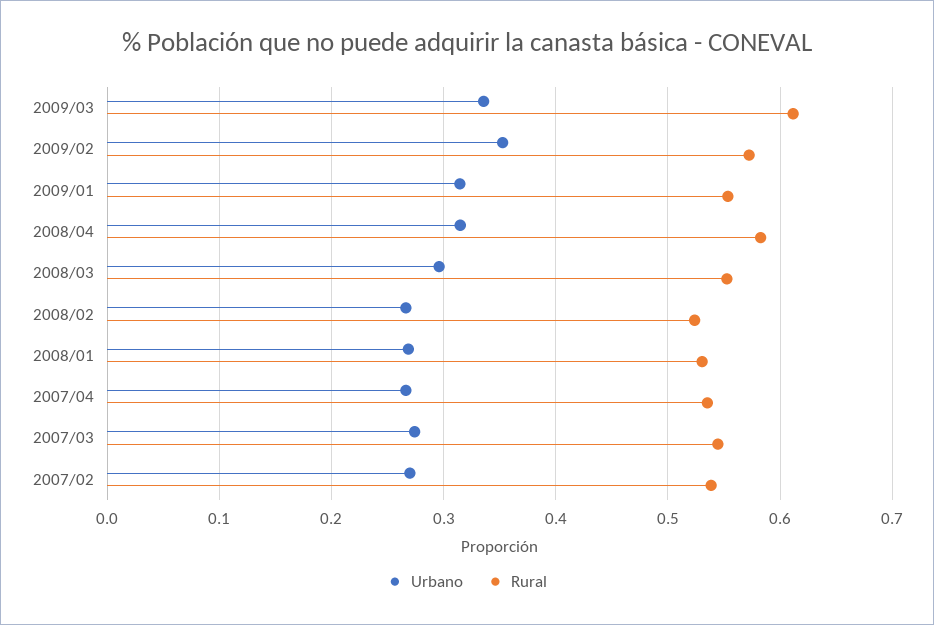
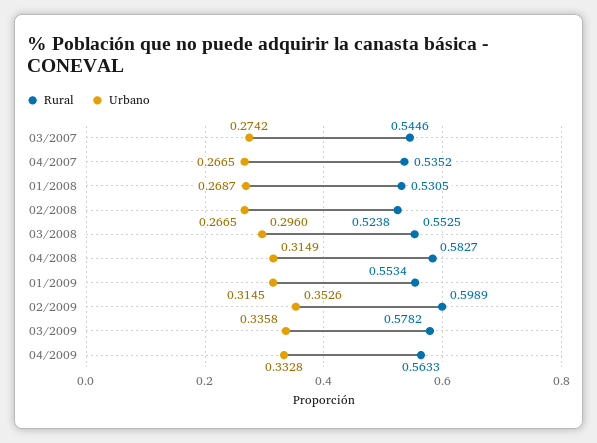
Rural, 2009/03: 0.61 -> 0.5782
Rural, 2009/02: 0.57 -> 0.5989
Urbano, 2007/02: 0.27 -> none
Rural, 2007/02: 0.54 -> none
Rural, 04/2009: none -> 0.5633
Urbano, 04/2009: none -> 0.3328

